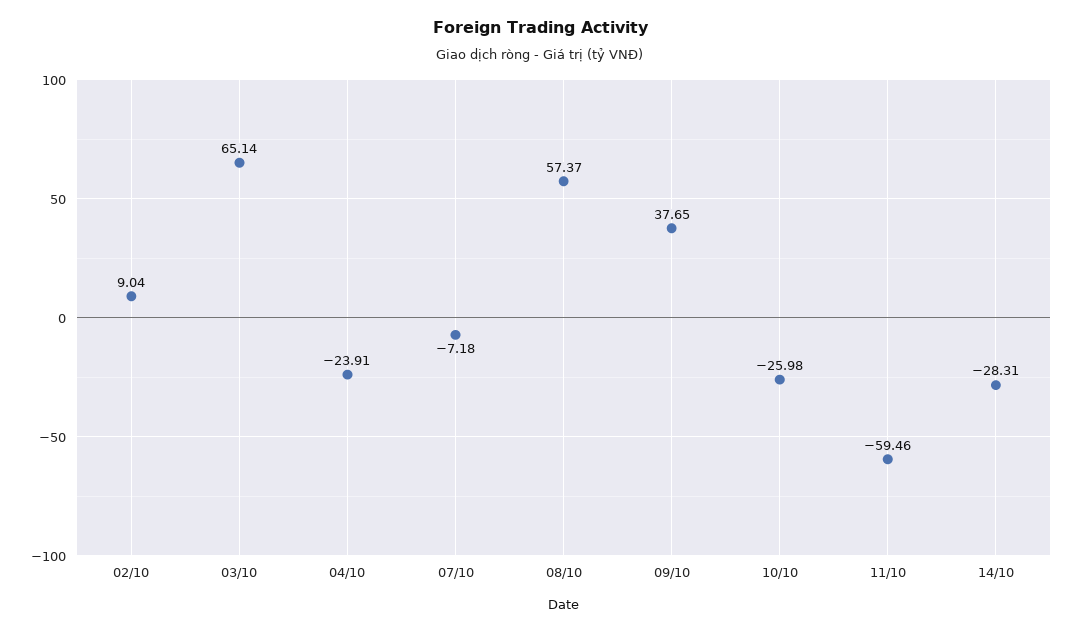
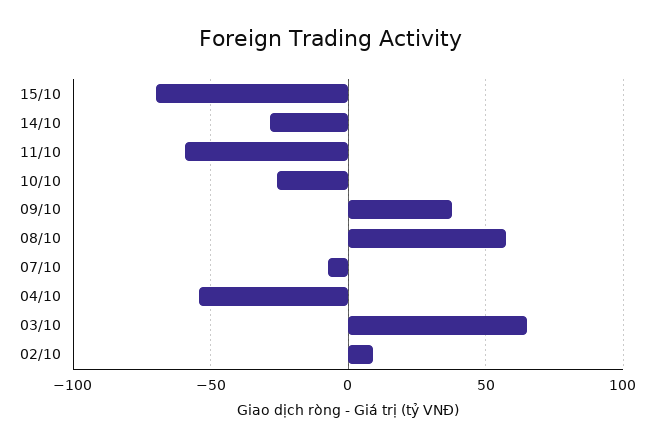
04/10: -23.91 -> -55
15/10: none -> -70

